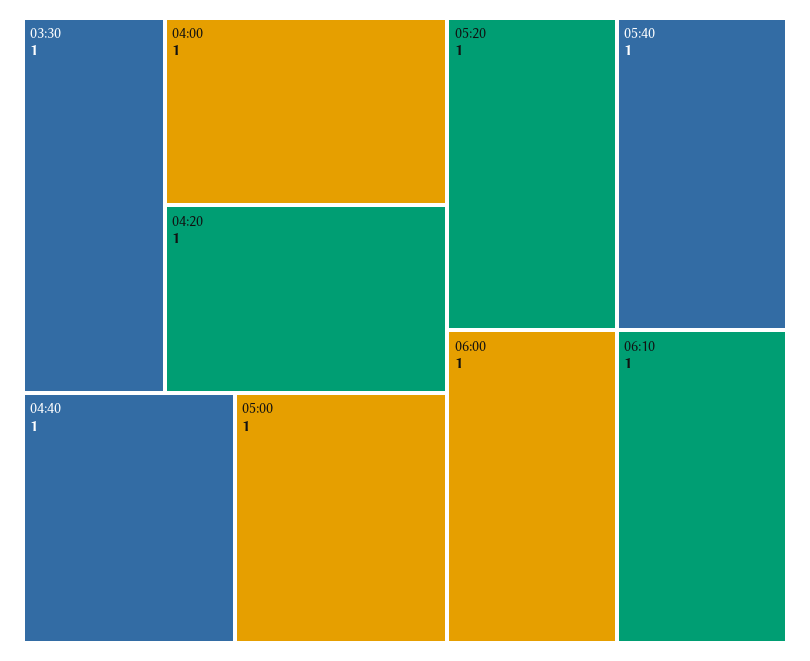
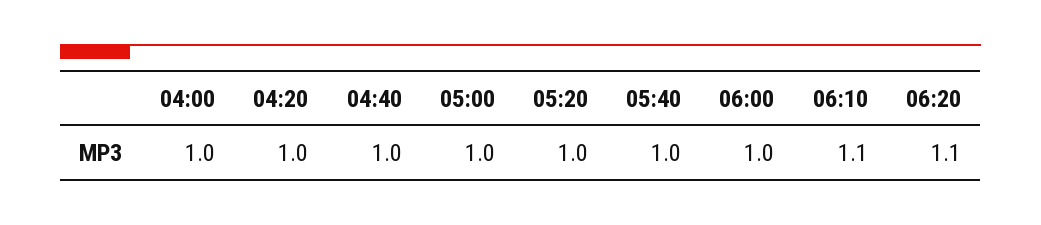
03:30: 1 -> none
06:10: 1 -> 1.1
06:20: none -> 1.1

